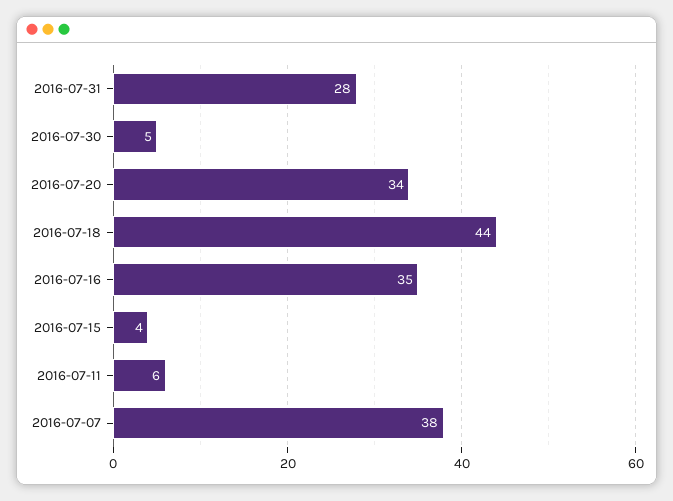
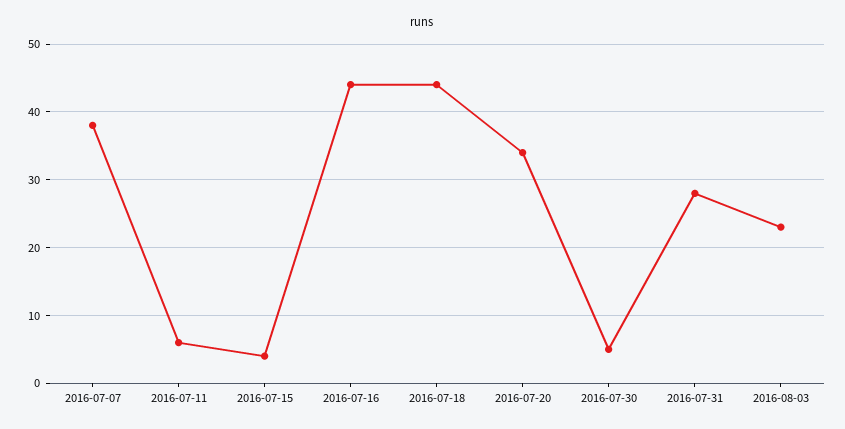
2016-07-16: 35 -> 44
2016-08-03: none -> 23

